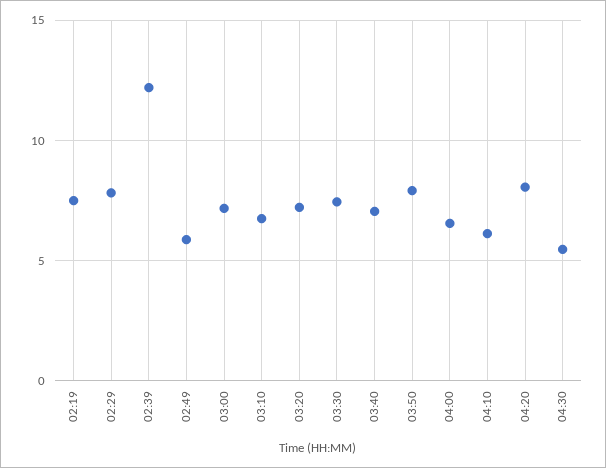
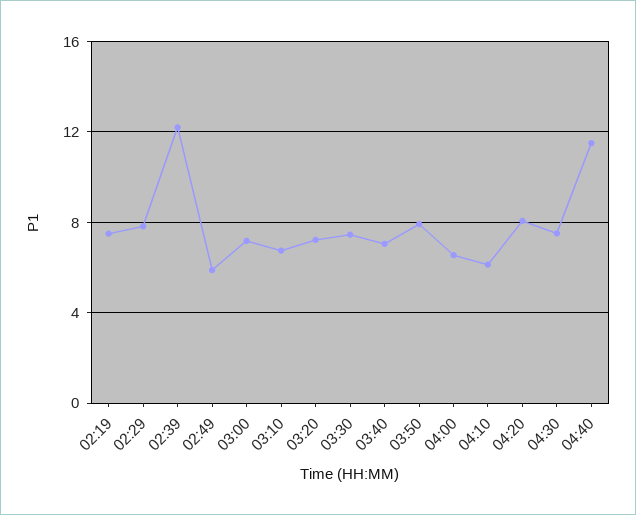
04:30: 5.5 -> 7.5
04:40: none -> 11.5

